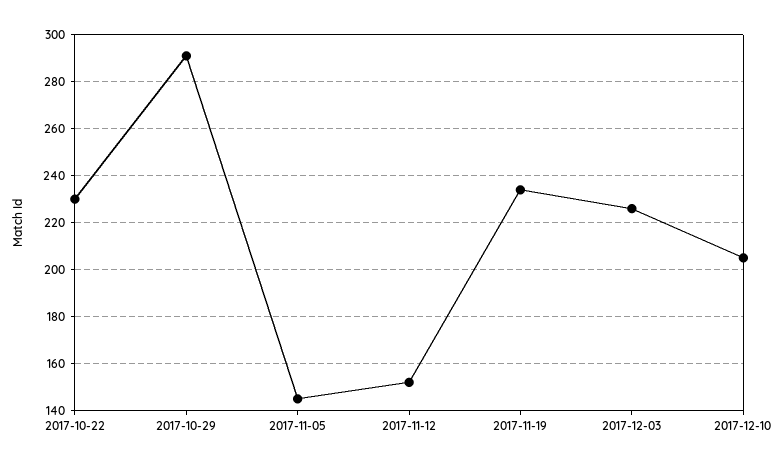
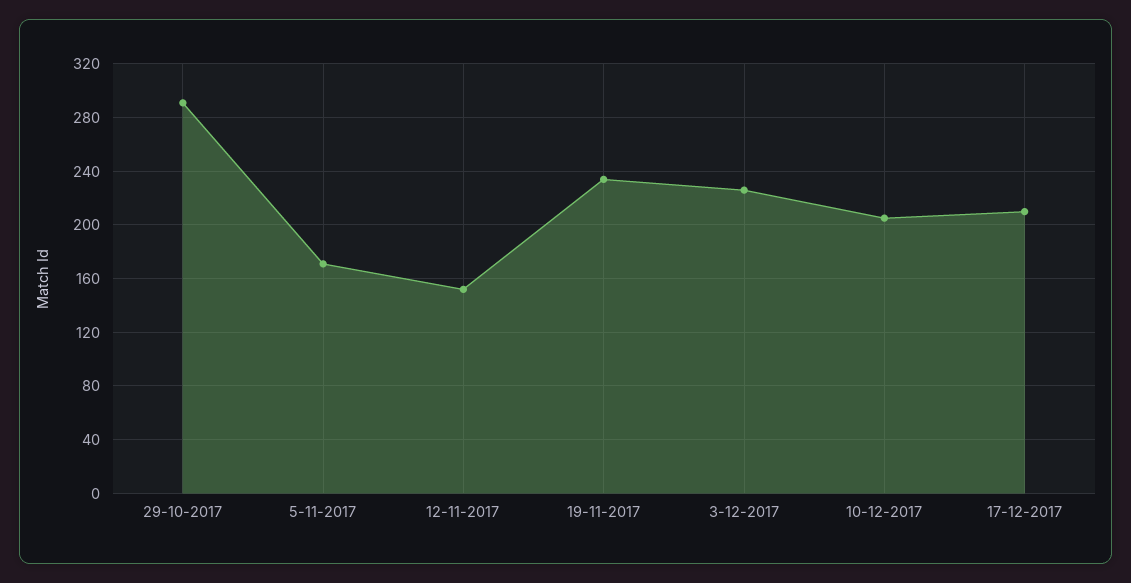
2017-10-22: 230 -> none
2017-11-05: 145 -> 170
17-12-2017: none -> 210

